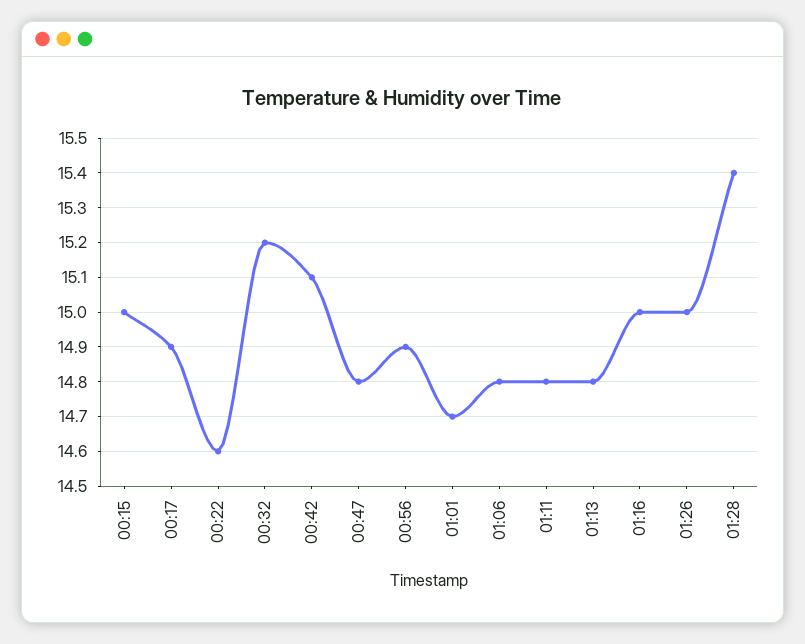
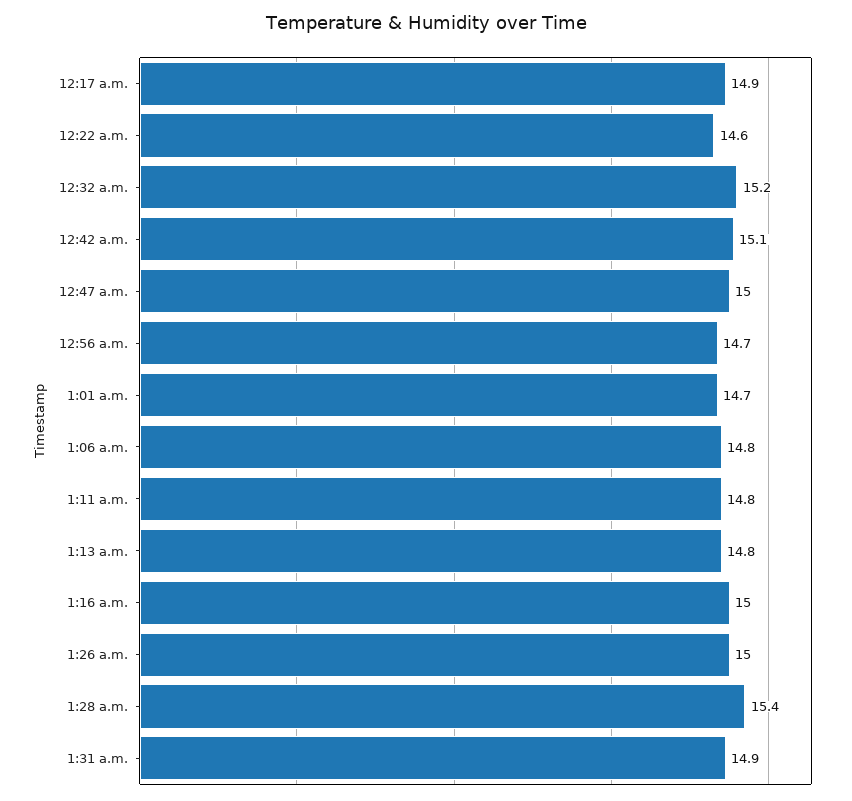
00:15: 15 -> none
00:47: 14.8 -> 15
00:56: 14.9 -> 14.7
1:31 a.m.: none -> 14.9

